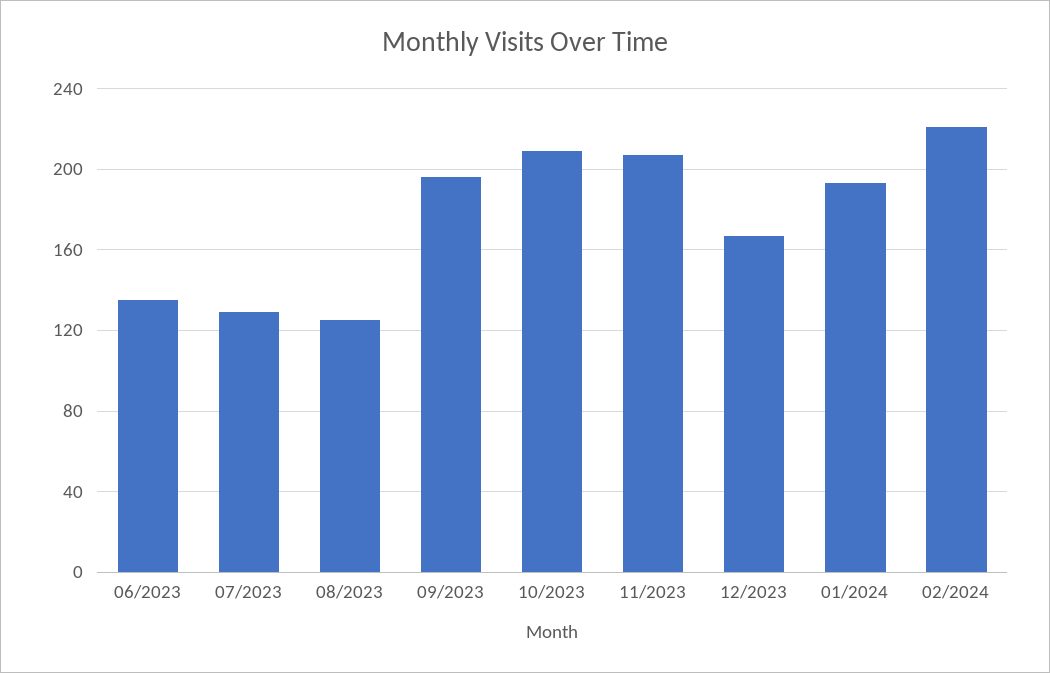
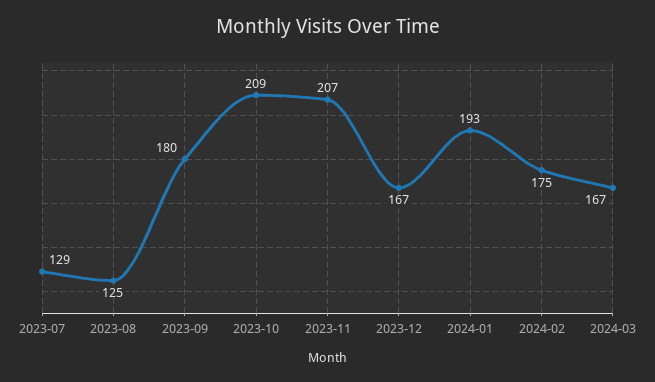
06/2023: 135 -> none
09/2023: 195 -> 180
02/2024: 220 -> 175
2024-03: none -> 167

